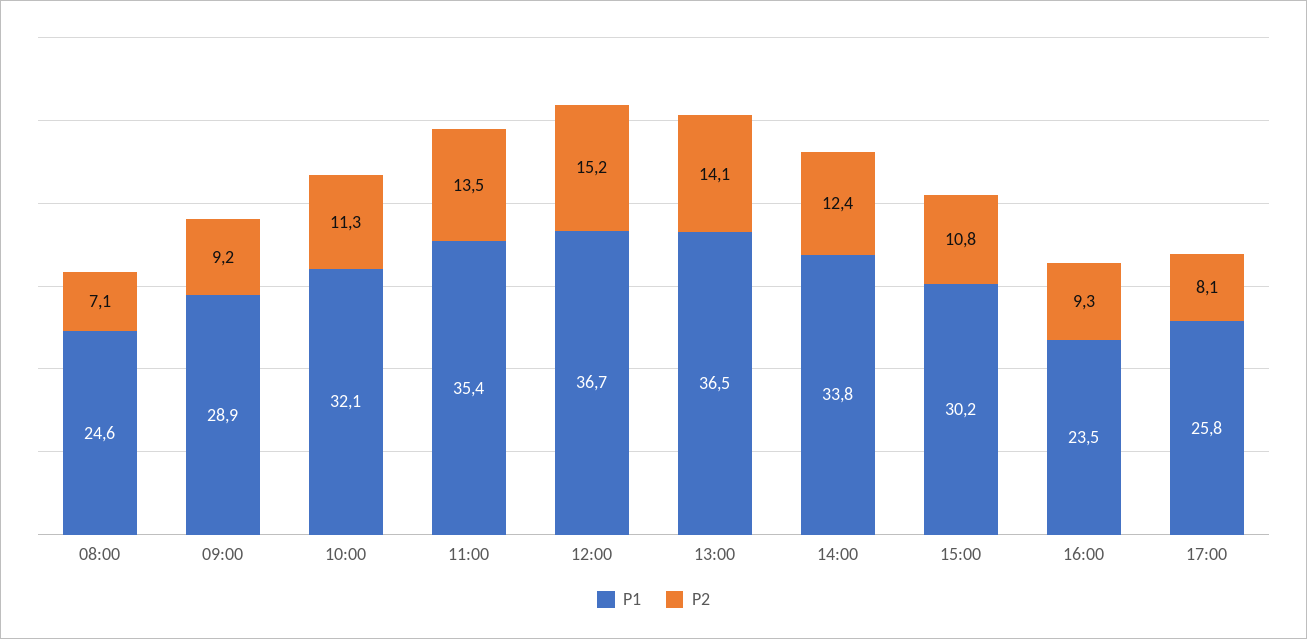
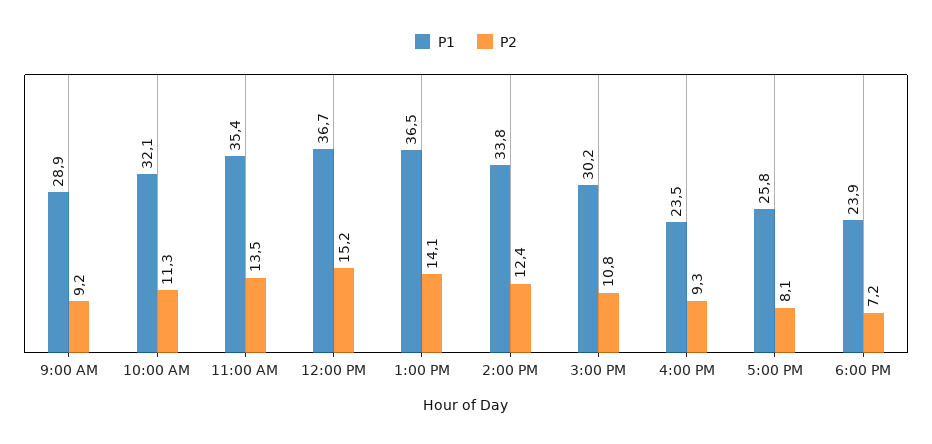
P1, 08:00: 24.6 -> none
P2, 08:00: 7.1 -> none
P1, 6:00 PM: none -> 23.9
P2, 6:00 PM: none -> 7.2

